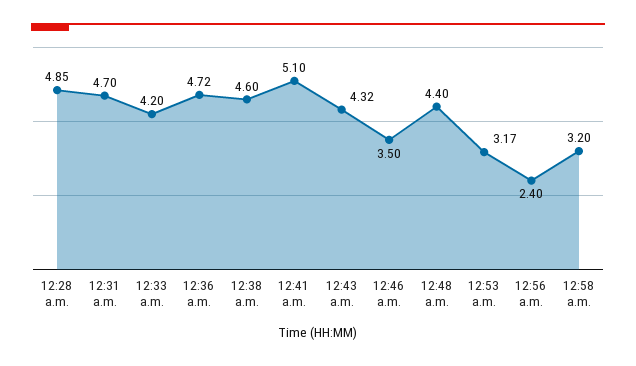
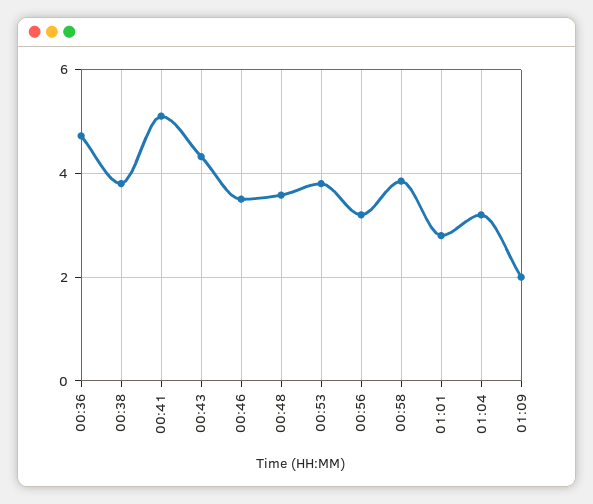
12:28 a.m.: 4.85 -> none
12:31 a.m.: 4.7 -> none
12:33 a.m.: 4.2 -> none
12:38 a.m.: 4.6 -> 3.8
12:48 a.m.: 4.4 -> 3.6
12:53 a.m.: 3.17 -> 3.8
12:56 a.m.: 2.4 -> 3.2
12:58 a.m.: 3.2 -> 3.8
01:01: none -> 2.8
01:04: none -> 3.2
01:09: none -> 2

